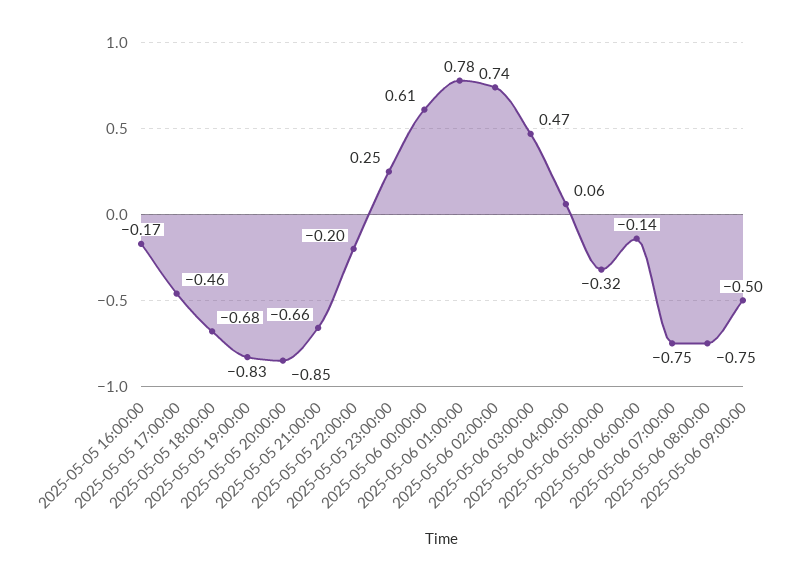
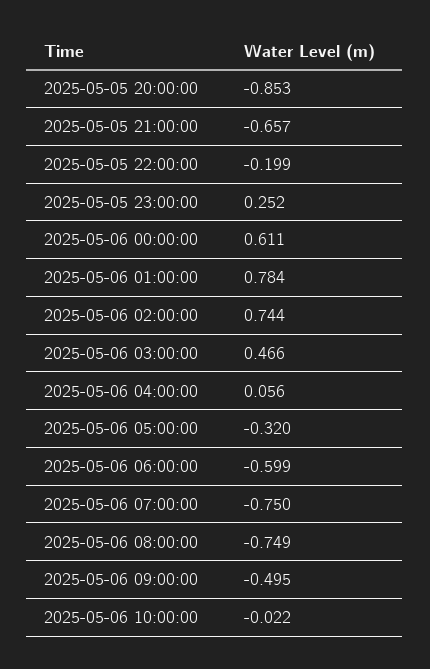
2025-05-05 16:00:00: -0.17 -> none
2025-05-05 17:00:00: -0.46 -> none
2025-05-05 18:00:00: -0.68 -> none
2025-05-05 19:00:00: -0.83 -> none
2025-05-06 06:00:00: -0.14 -> -0.599
2025-05-06 10:00:00: none -> -0.022

